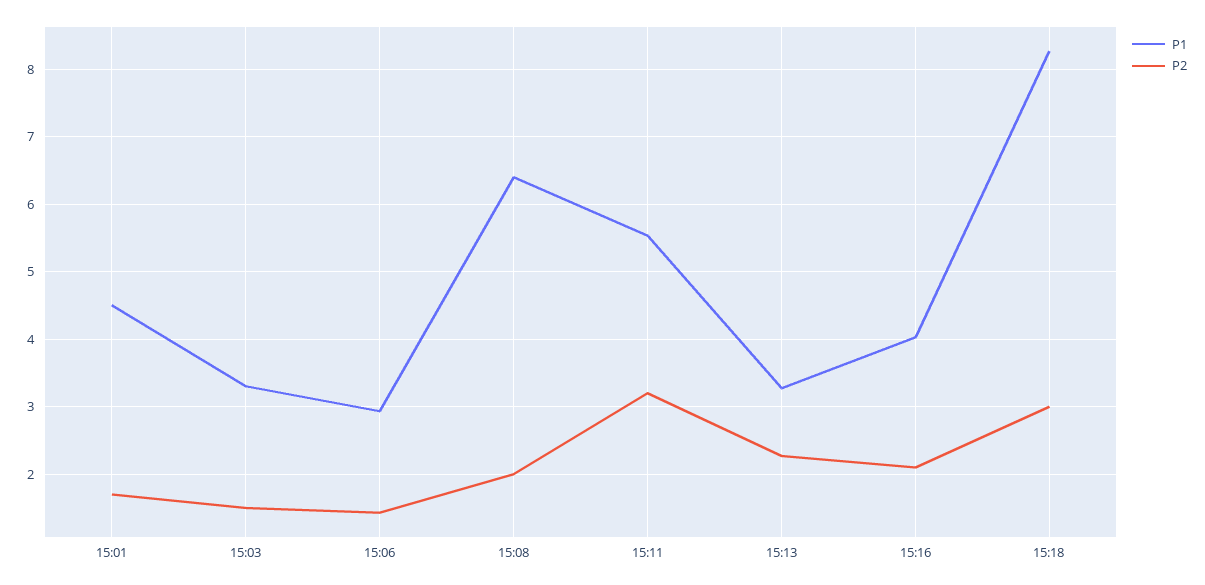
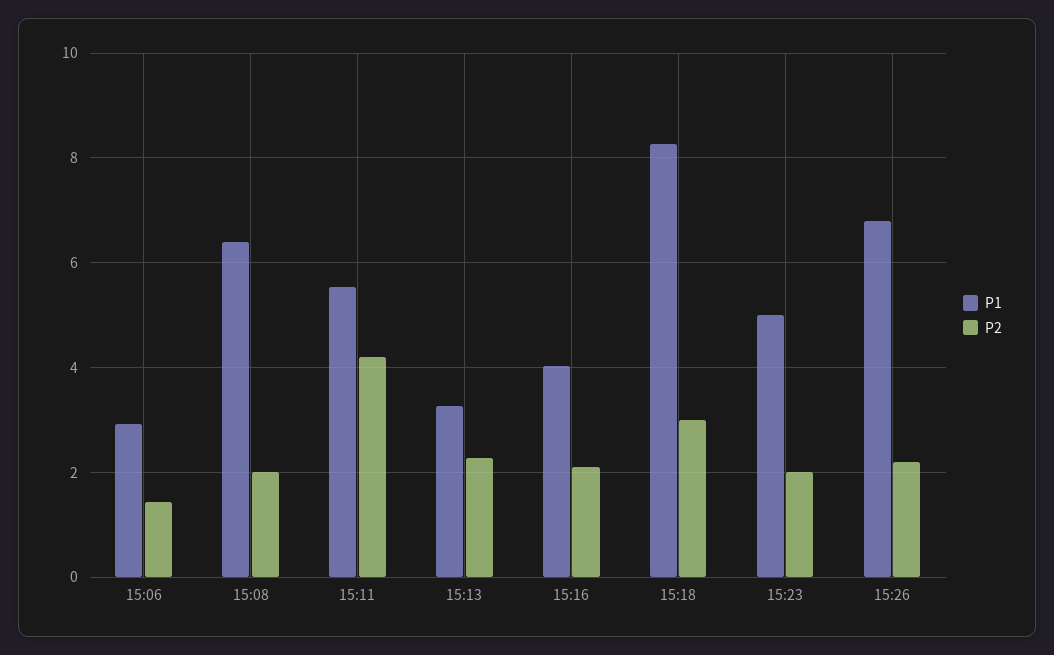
P1, 15:01: 4.5 -> none
P2, 15:01: 1.7 -> none
P1, 15:03: 3.3 -> none
P2, 15:03: 1.5 -> none
P2, 15:11: 3.2 -> 4.2
P1, 15:23: none -> 5
P2, 15:23: none -> 2
P1, 15:26: none -> 6.8
P2, 15:26: none -> 2.2

